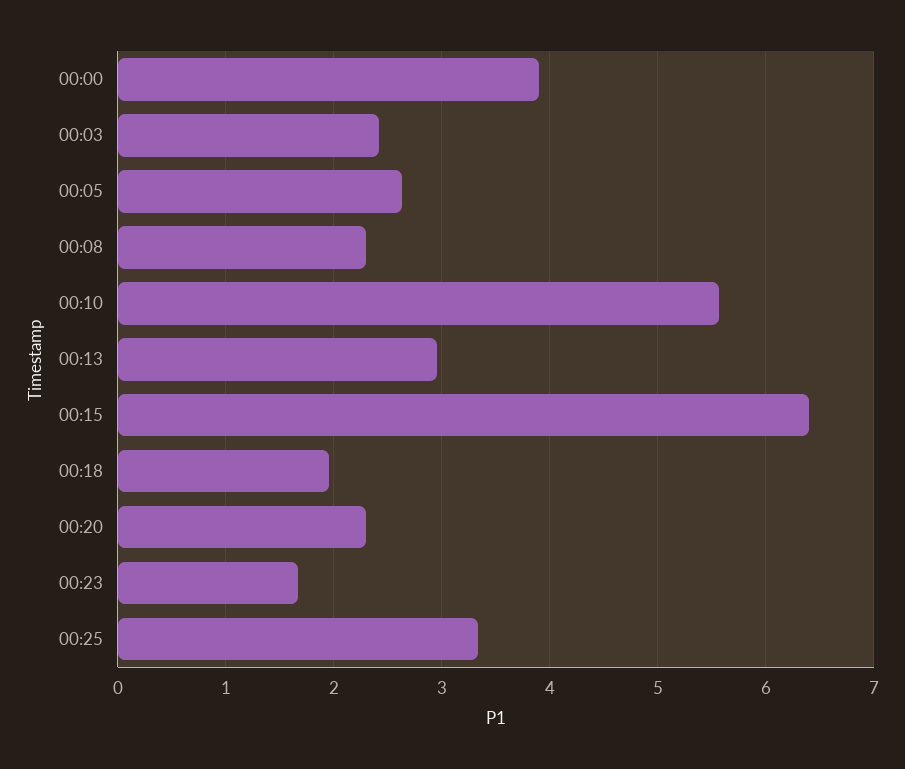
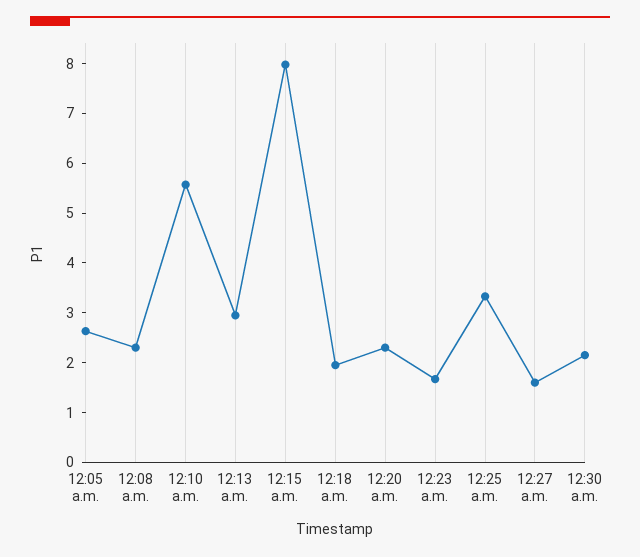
00:00: 3.9 -> none
00:03: 2.4 -> none
00:15: 6.4 -> 8
12:27 a.m.: none -> 1.6
12:30 a.m.: none -> 2.2

